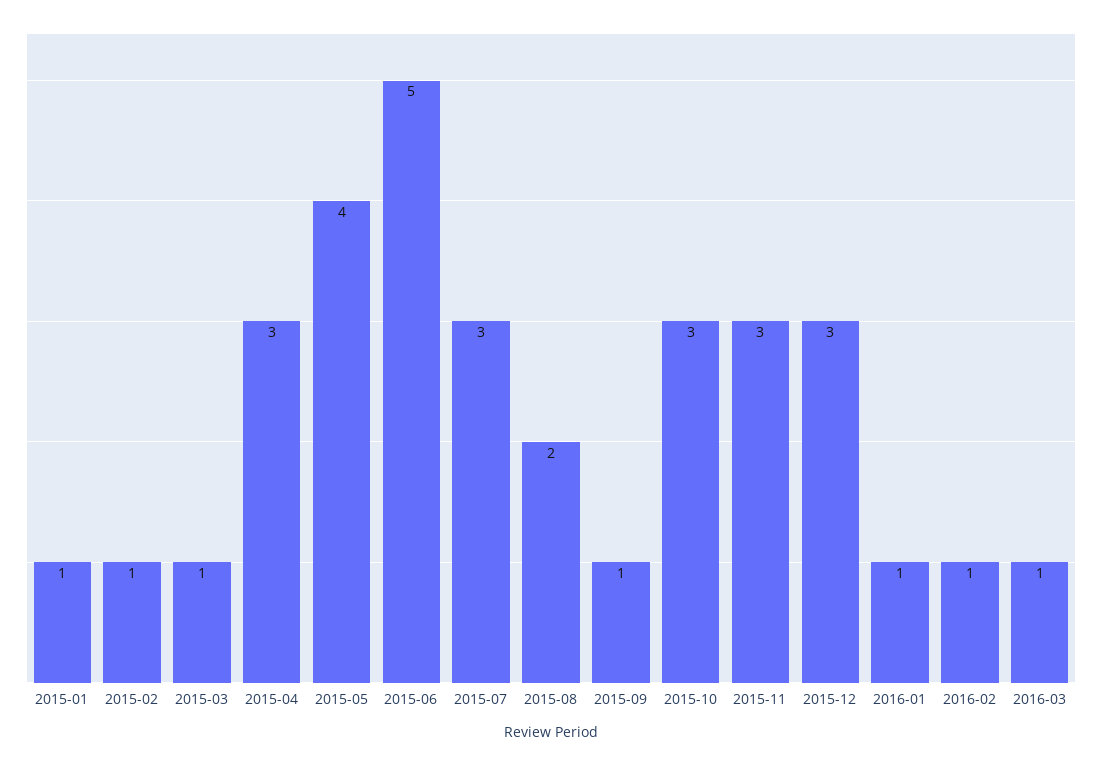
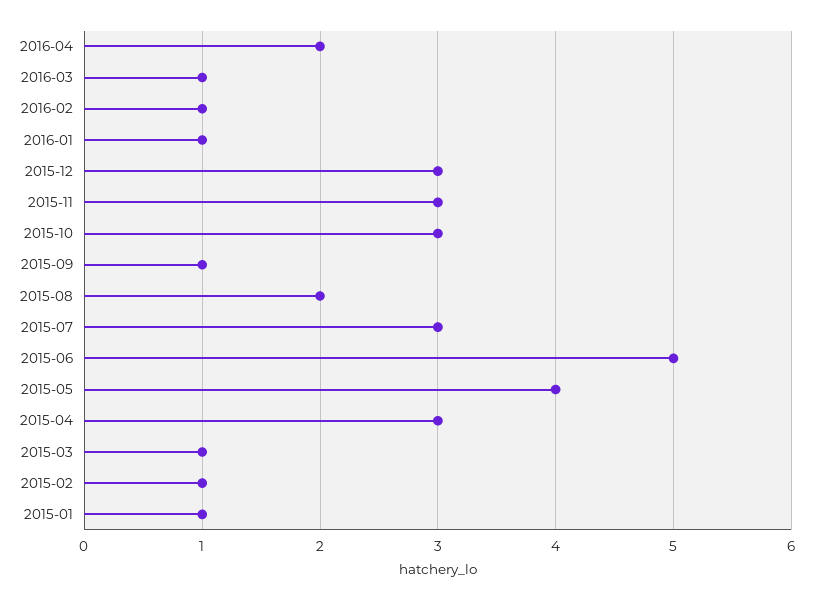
2016-04: none -> 2

